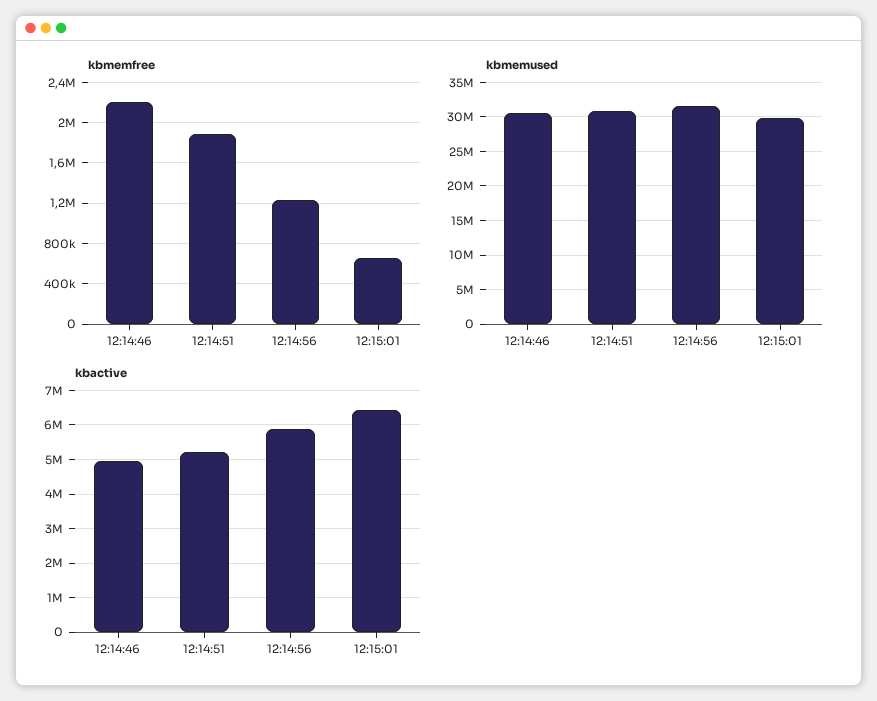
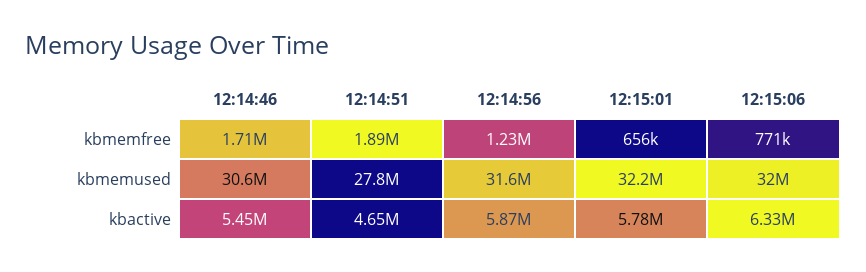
kbmemfree, 12:14:46: 2200000 -> 1710000
kbmemused, 12:14:51: 31000000 -> 27800000
kbmemused, 12:15:01: 30000000 -> 32200000
kbactive, 12:14:46: 5000000 -> 5450000
kbactive, 12:14:51: 5200000 -> 4650000
kbactive, 12:15:01: 6400000 -> 5780000
kbmemfree, 12:15:06: none -> 771000
kbmemused, 12:15:06: none -> 32000000
kbactive, 12:15:06: none -> 6330000

